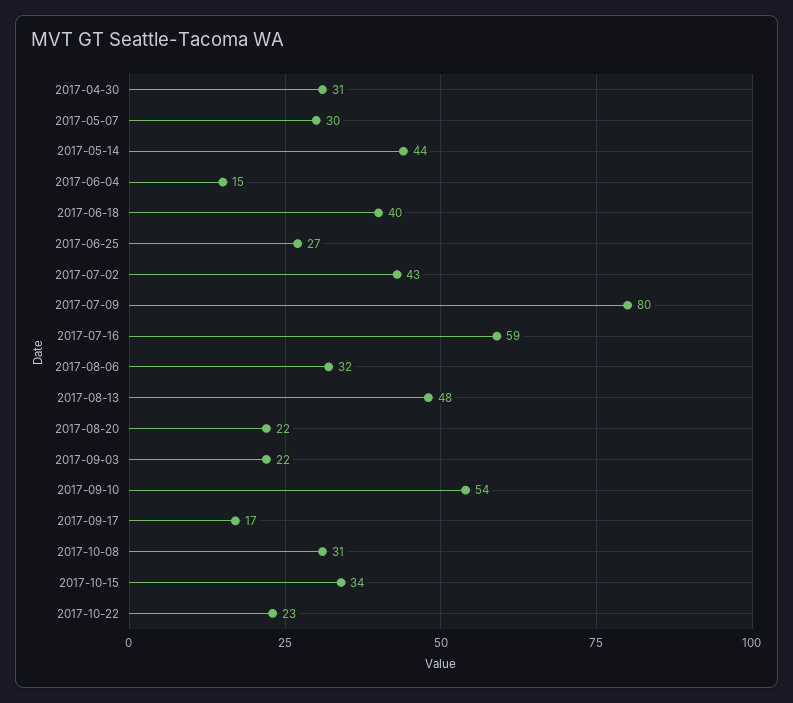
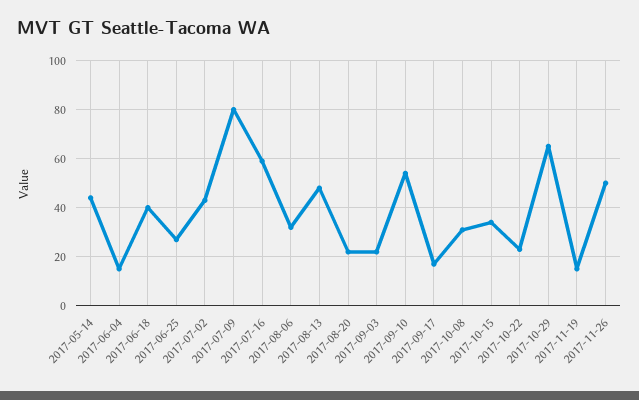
2017-04-30: 31 -> none
2017-05-07: 30 -> none
2017-10-29: none -> 65
2017-11-19: none -> 15
2017-11-26: none -> 50

